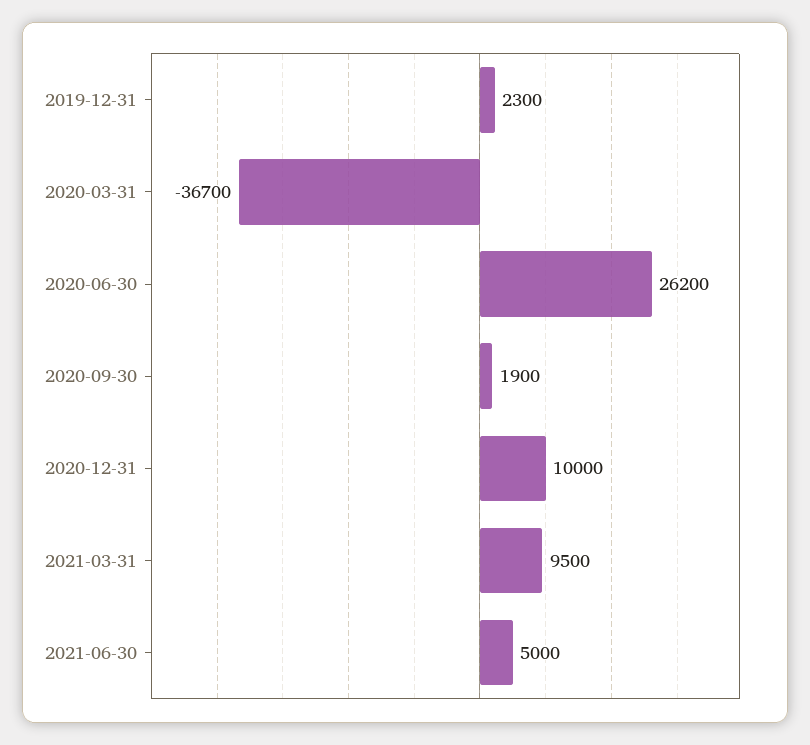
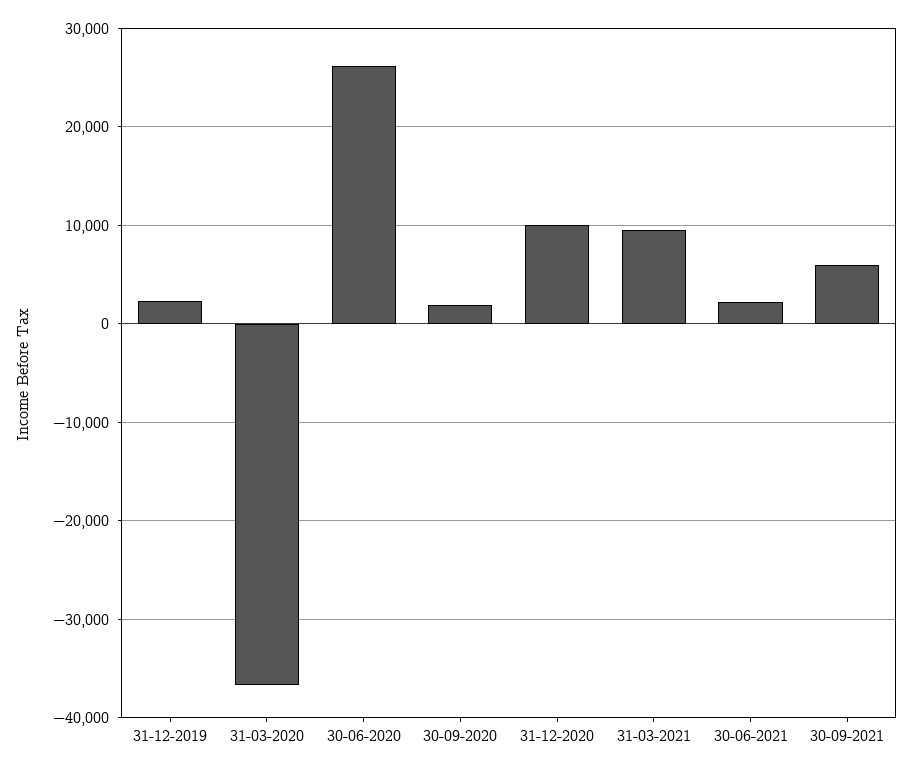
2021-06-30: 5000 -> 2000
30-09-2021: none -> 6000

